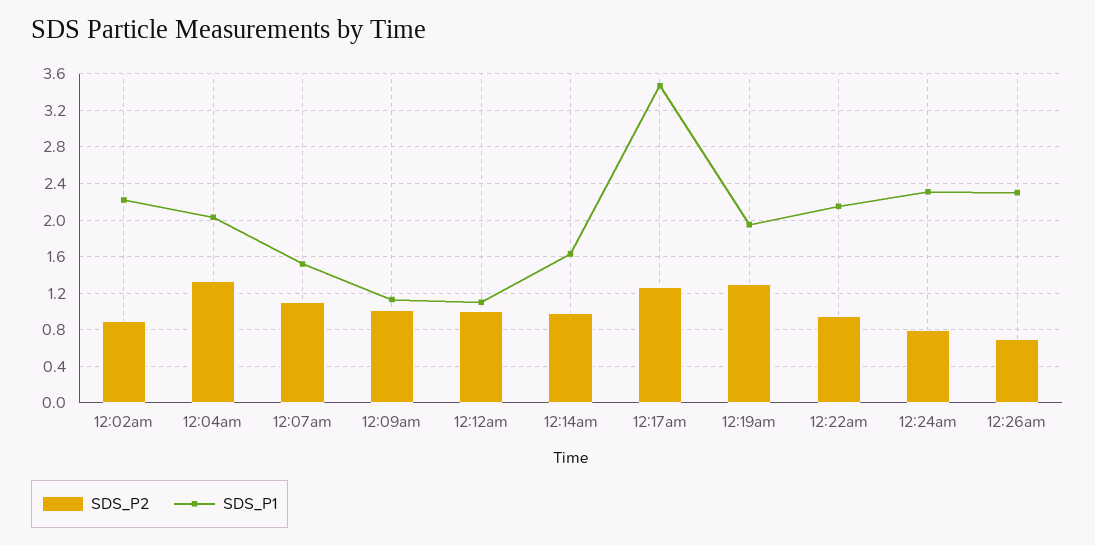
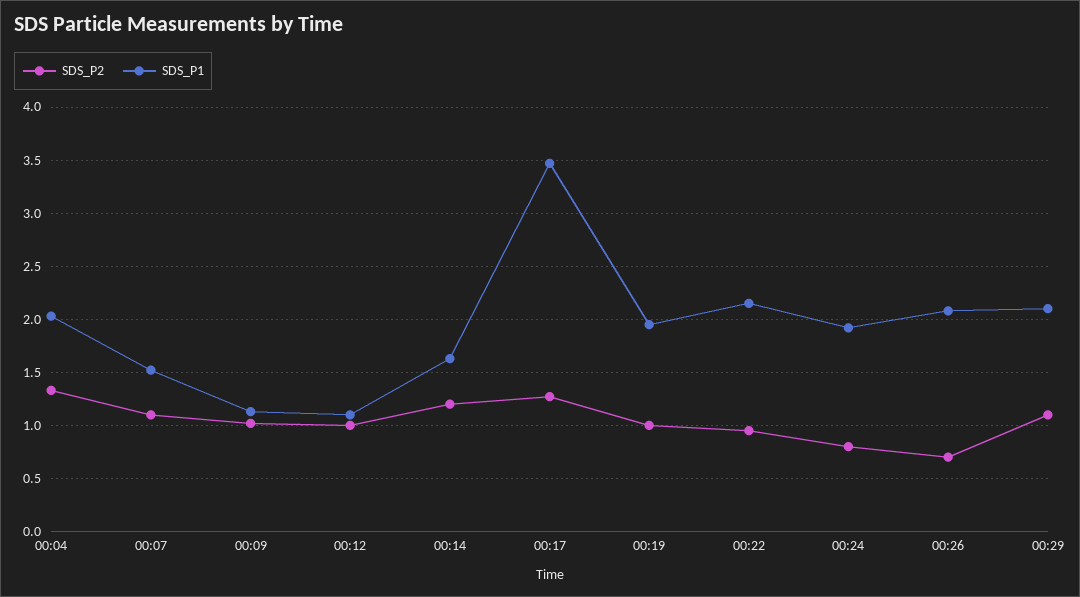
SDS_P2, 12:02am: 0.9 -> none
SDS_P1, 12:02am: 2.2 -> none
SDS_P2, 12:14am: 1 -> 1.2
SDS_P2, 12:19am: 1.3 -> 1
SDS_P1, 12:24am: 2.3 -> 1.9
SDS_P1, 12:26am: 2.3 -> 2.1
SDS_P2, 00:29: none -> 1.1
SDS_P1, 00:29: none -> 2.1

